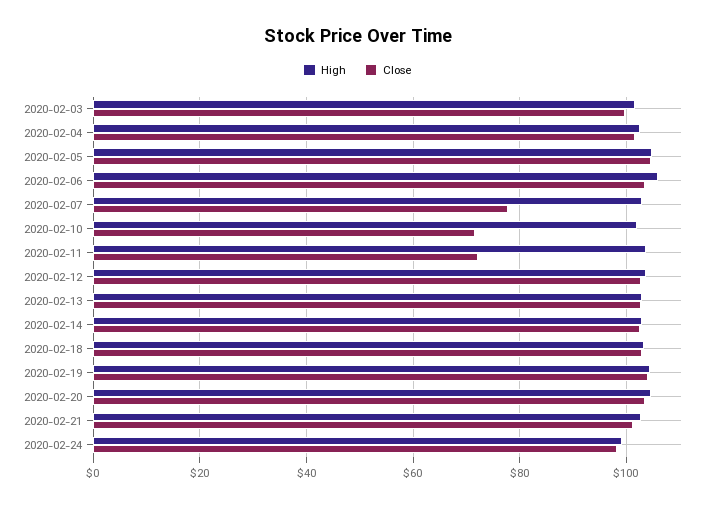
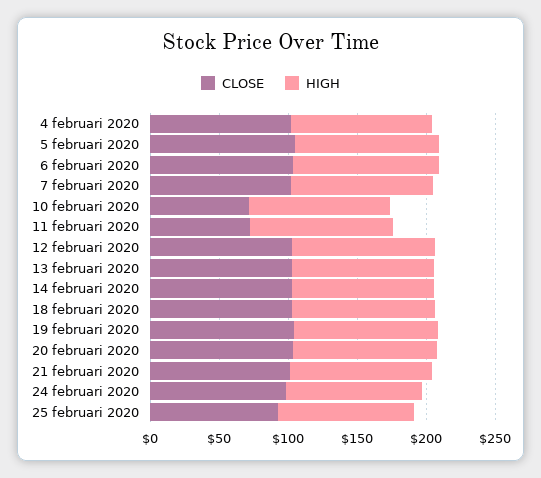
High, 2020-02-03: 102 -> none
Close, 2020-02-03: 100 -> none
Close, 2020-02-07: 78 -> 100
Close, 25 februari 2020: none -> 90
High, 25 februari 2020: none -> 100

